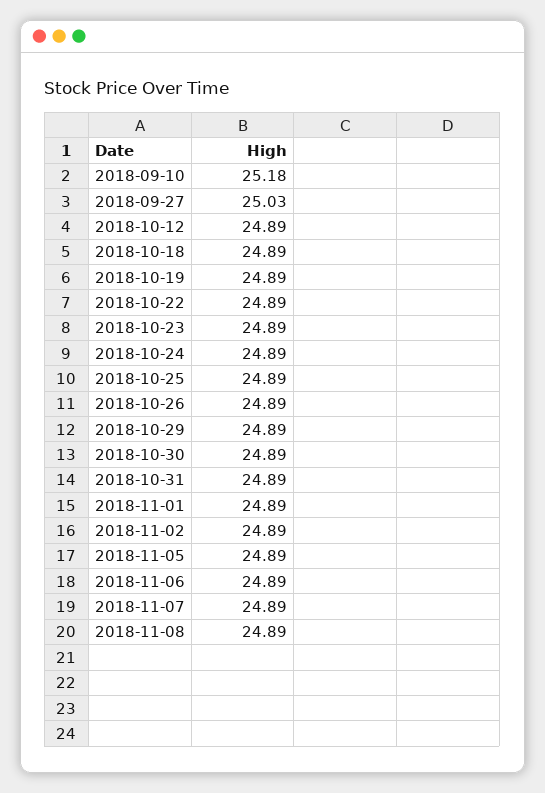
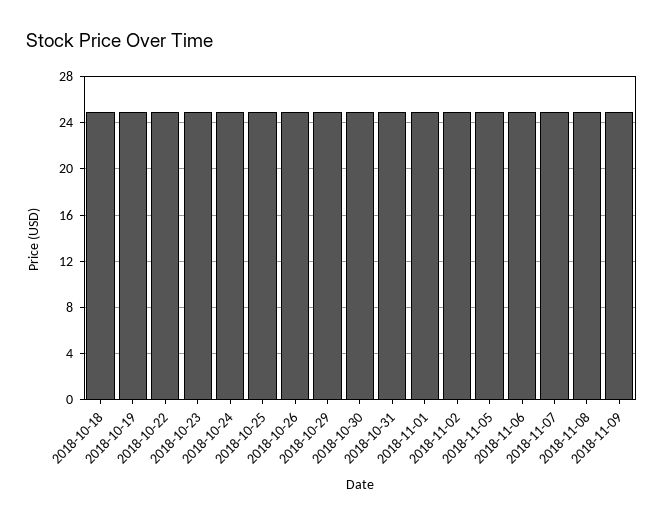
2018-09-10: 25.18 -> none
2018-09-27: 25.03 -> none
2018-10-12: 24.89 -> none
2018-11-09: none -> 25

